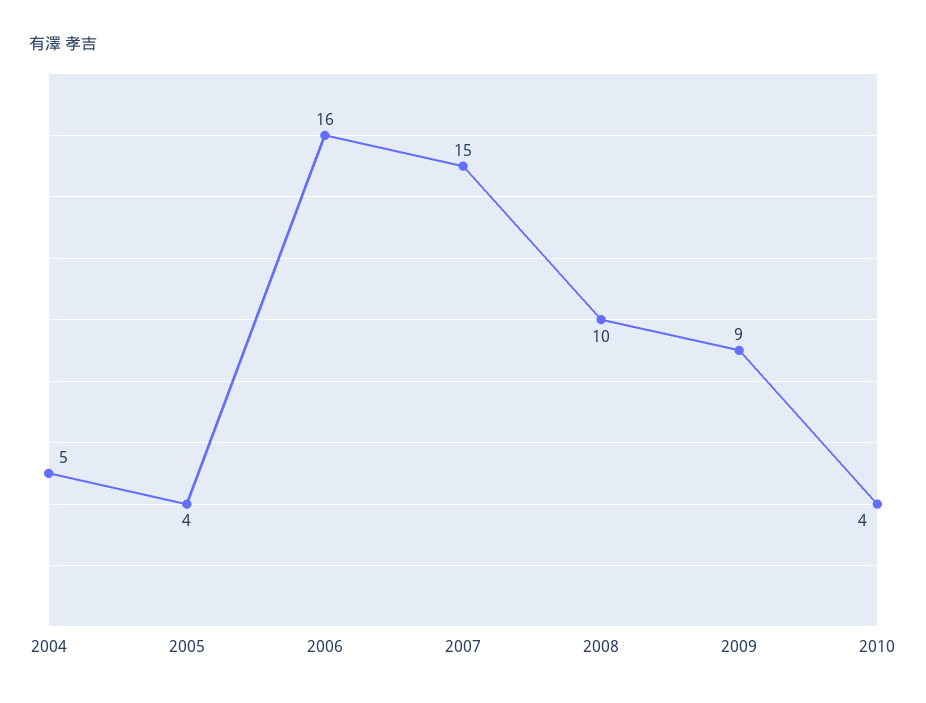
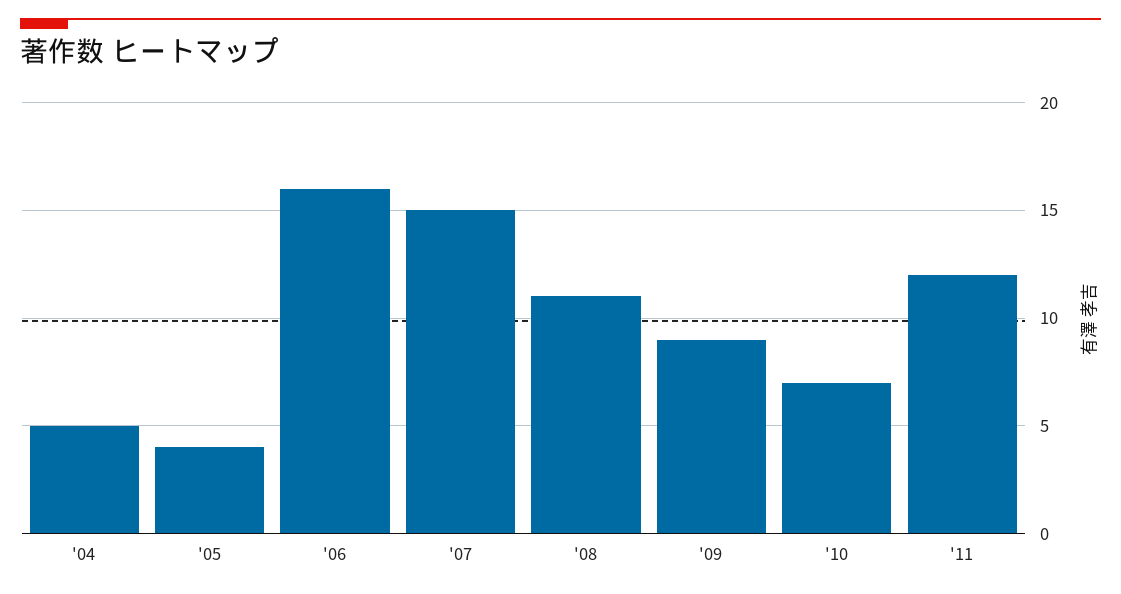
2008: 10 -> 11
2010: 4 -> 7
'11: none -> 12

